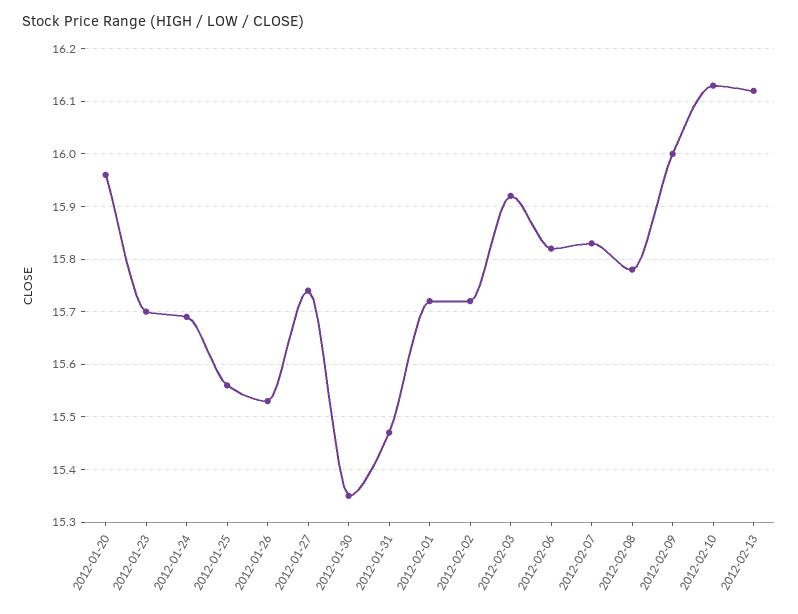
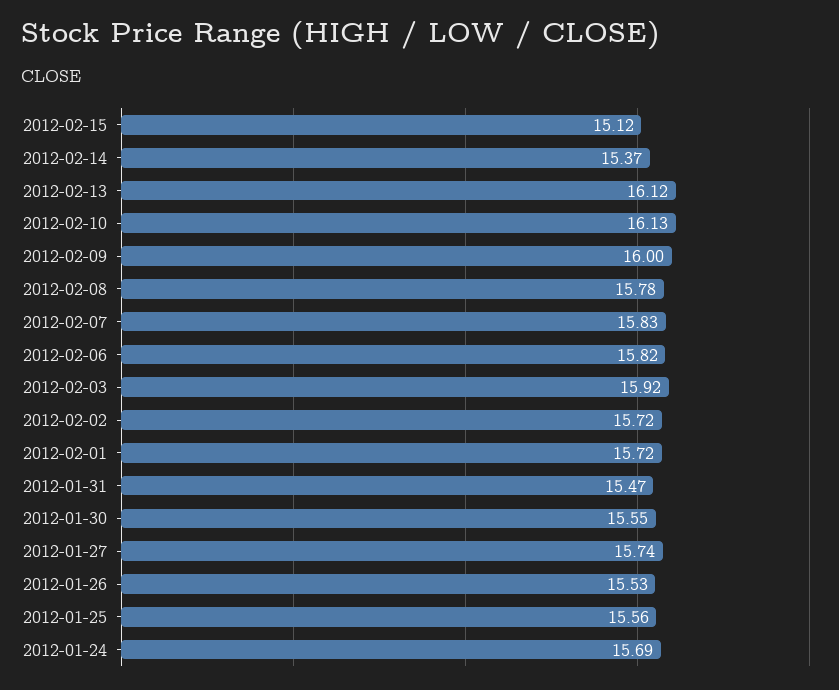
2012-01-20: 15.95 -> none
2012-01-23: 15.7 -> none
2012-01-30: 15.35 -> 15.55
2012-02-15: none -> 15.12
2012-02-14: none -> 15.37

